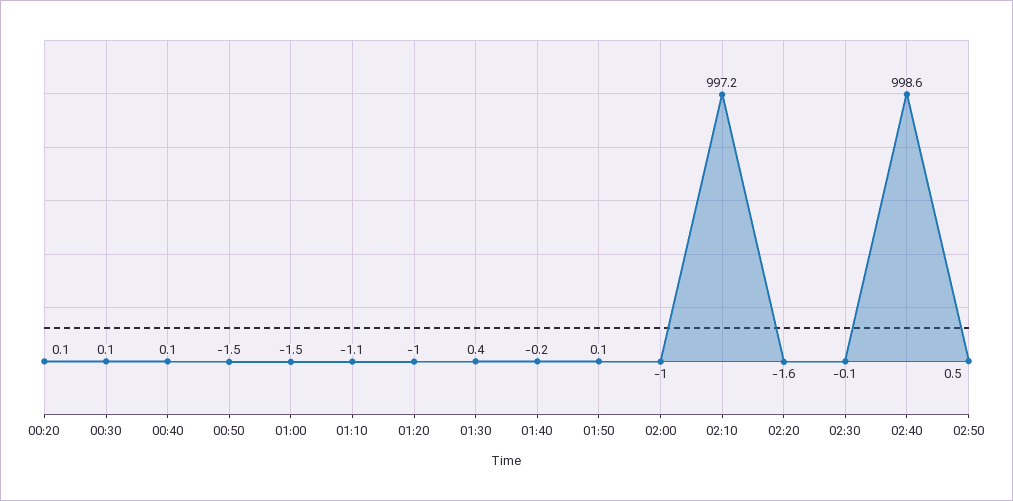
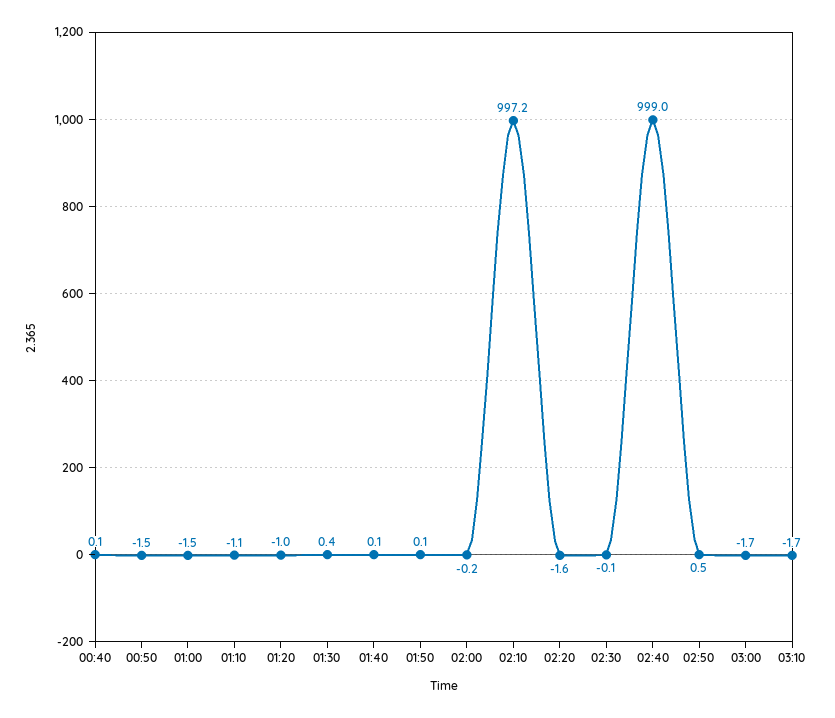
00:20: 0.1 -> none
00:30: 0.1 -> none
01:40: -0.2 -> 0.1
02:00: -1 -> -0.2
02:40: 998.6 -> 999
03:00: none -> -1.7
03:10: none -> -1.7

